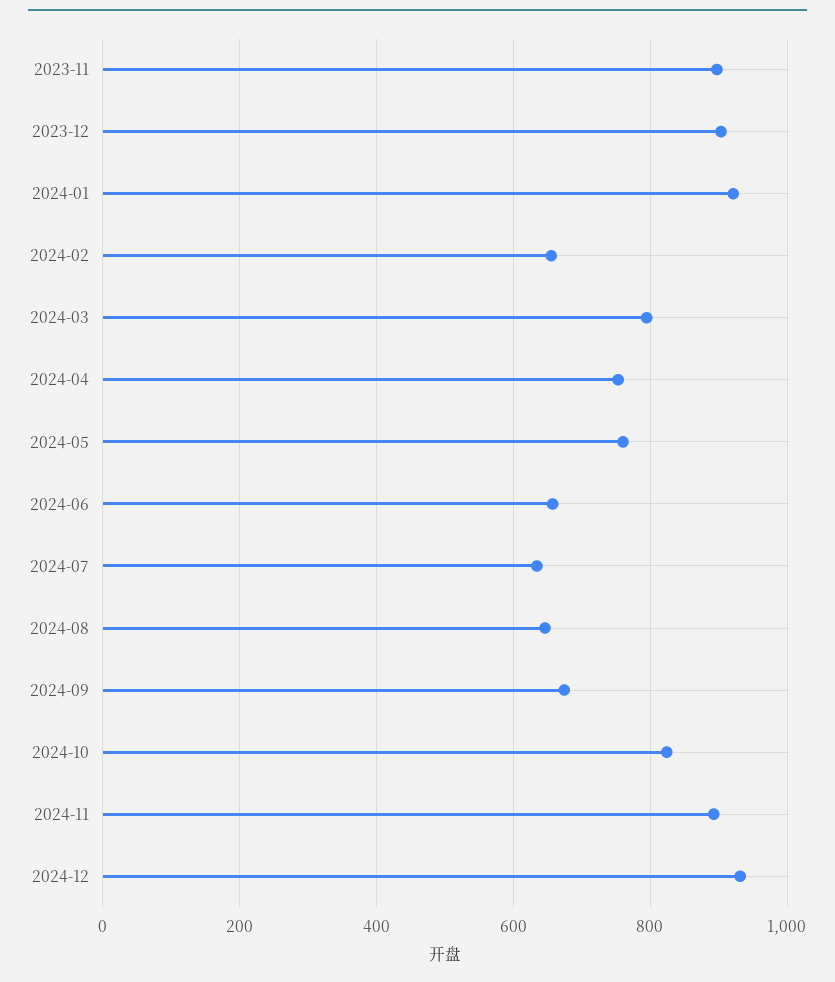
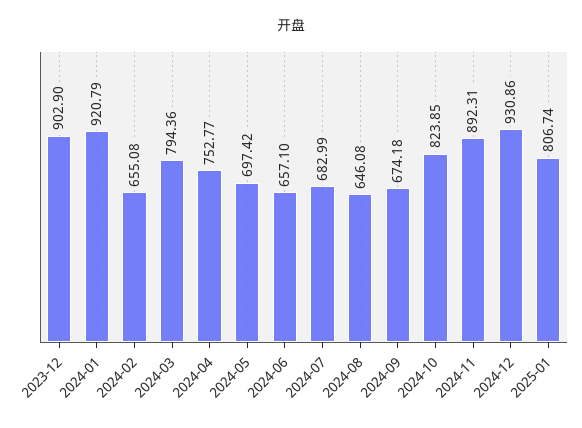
2023-11: 900 -> none
2024-05: 760 -> 697.42
2024-07: 640 -> 682.99
2025-01: none -> 806.74

